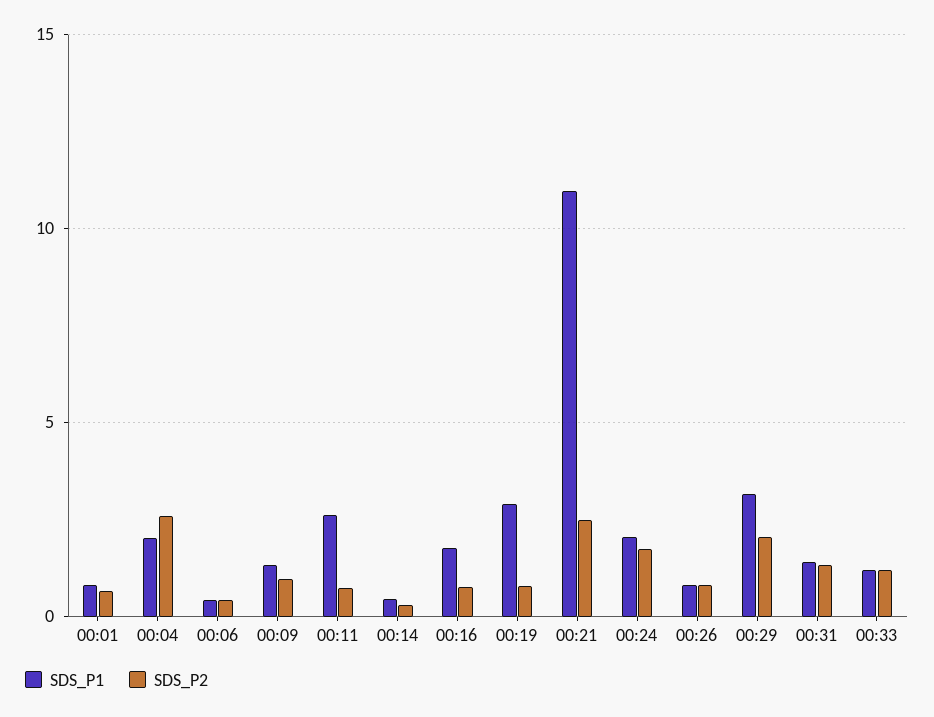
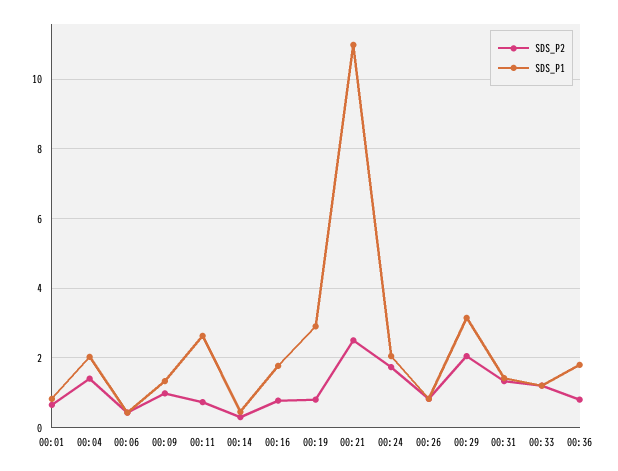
SDS_P2, 00:04: 2.5 -> 1.4
SDS_P2, 00:36: none -> 0.8
SDS_P1, 00:36: none -> 1.8

